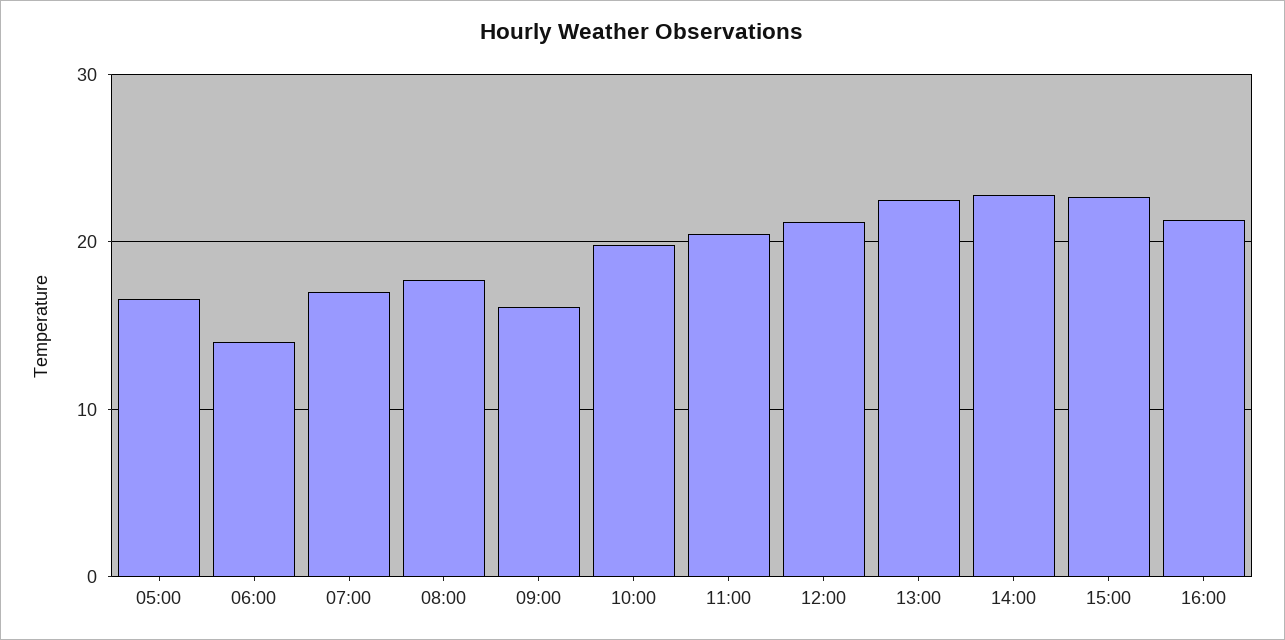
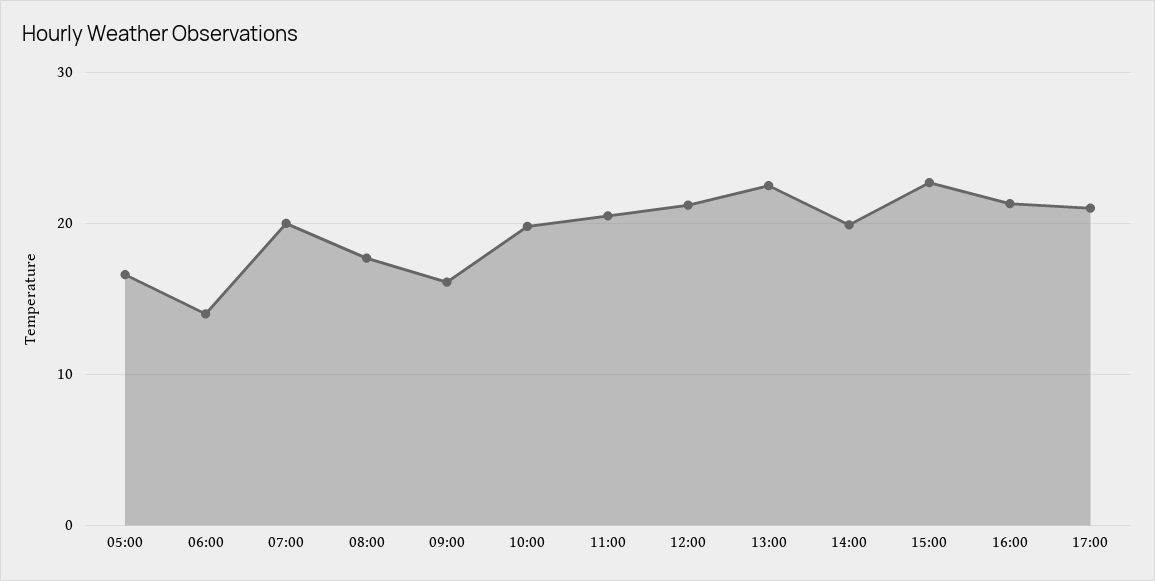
07:00: 17 -> 20
14:00: 23 -> 20
17:00: none -> 21

